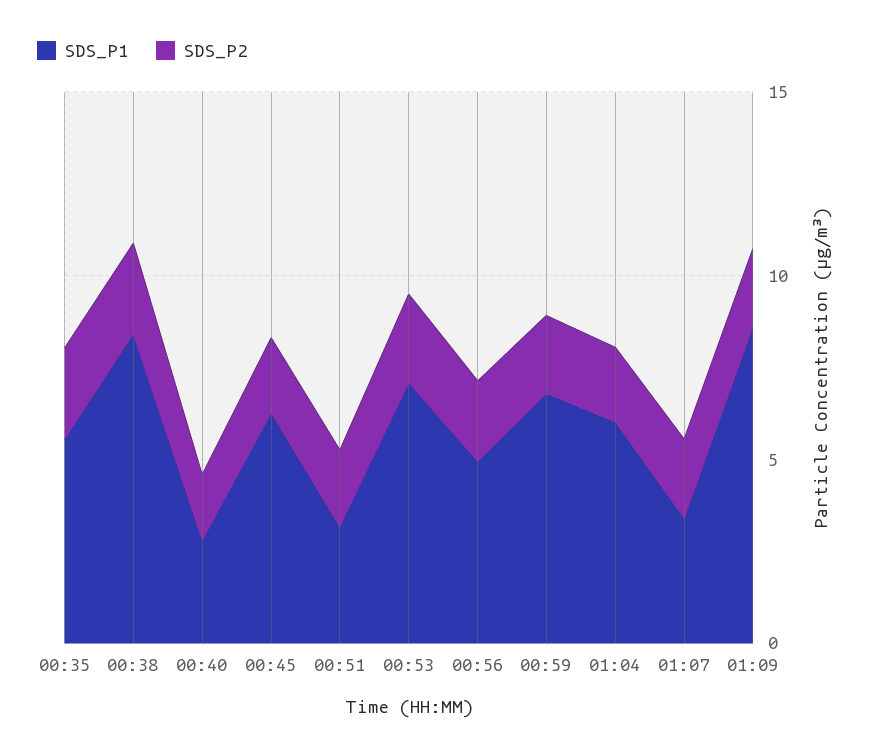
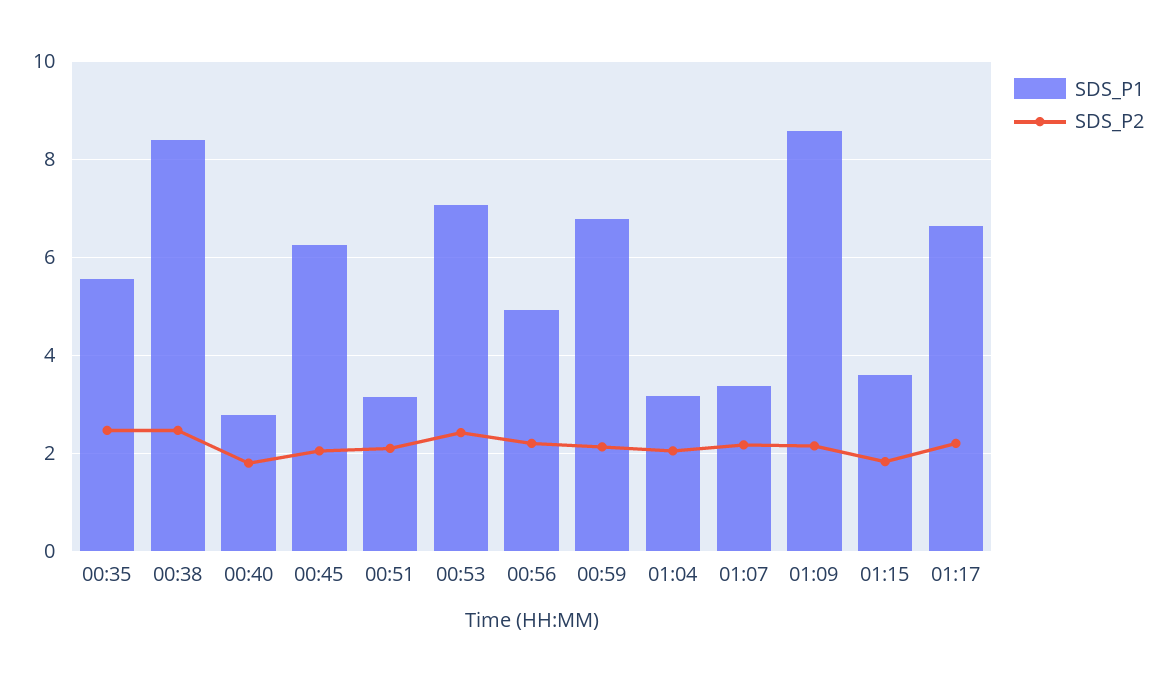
SDS_P1, 01:04: 6 -> 3.2
SDS_P1, 01:15: none -> 3.6
SDS_P2, 01:15: none -> 1.8
SDS_P1, 01:17: none -> 6.6
SDS_P2, 01:17: none -> 2.2

